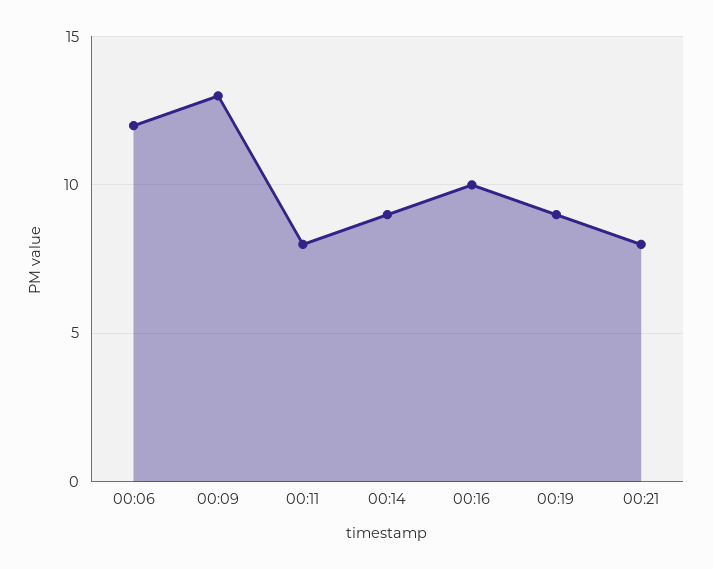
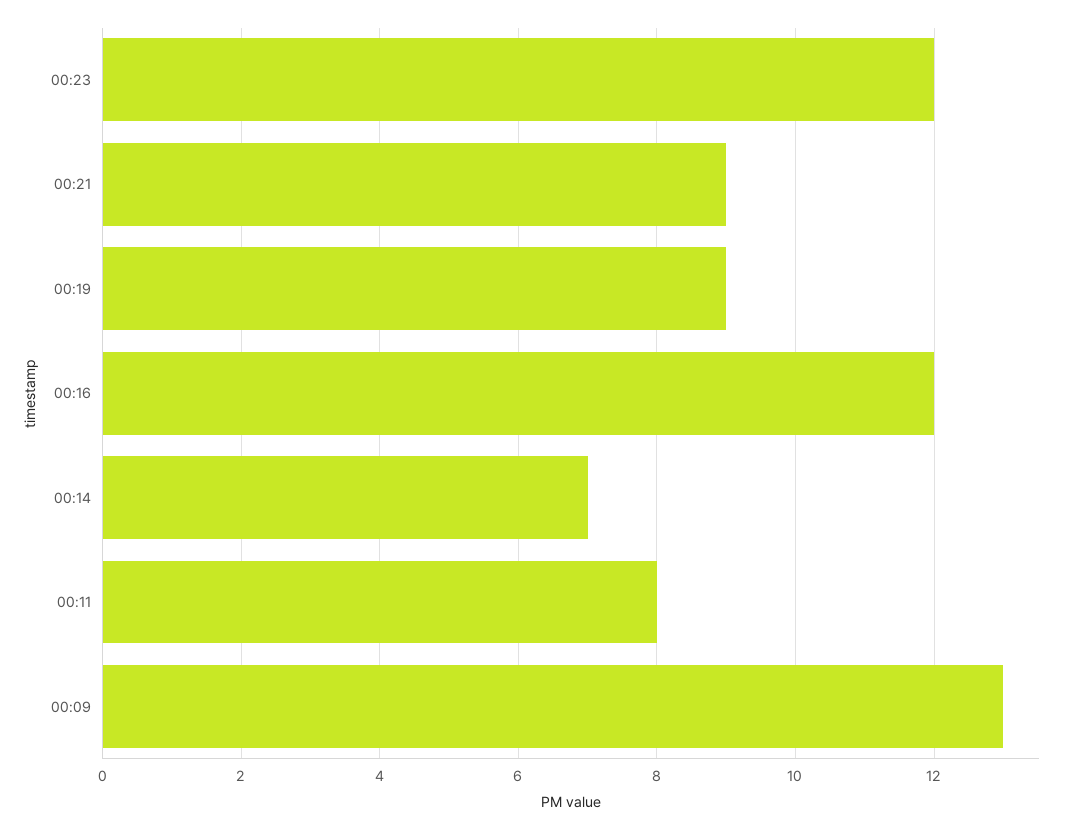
00:06: 12 -> none
00:14: 9 -> 7
00:16: 10 -> 12
00:21: 8 -> 9
00:23: none -> 12

